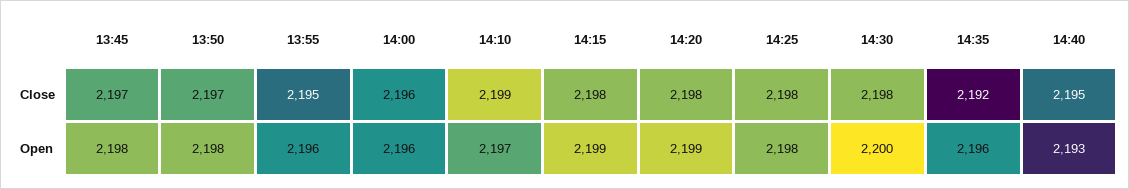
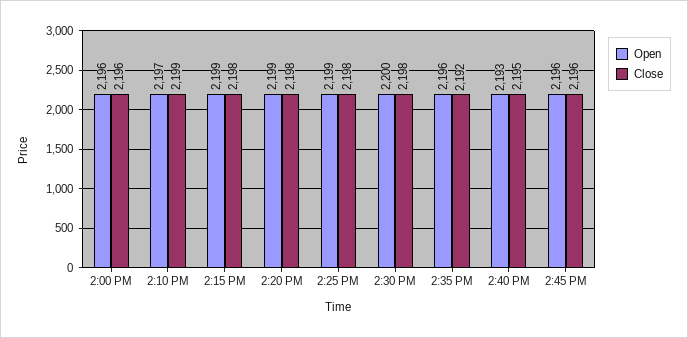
Close, 13:45: 2197 -> none
Close, 13:50: 2197 -> none
Close, 13:55: 2195 -> none
Open, 13:45: 2198 -> none
Open, 13:50: 2198 -> none
Open, 13:55: 2196 -> none
Open, 14:25: 2198 -> 2199
Open, 2:45 PM: none -> 2196
Close, 2:45 PM: none -> 2196

